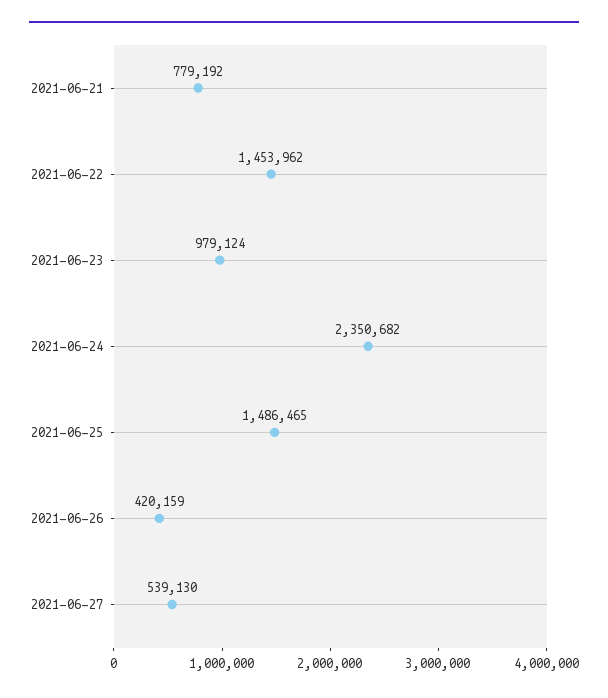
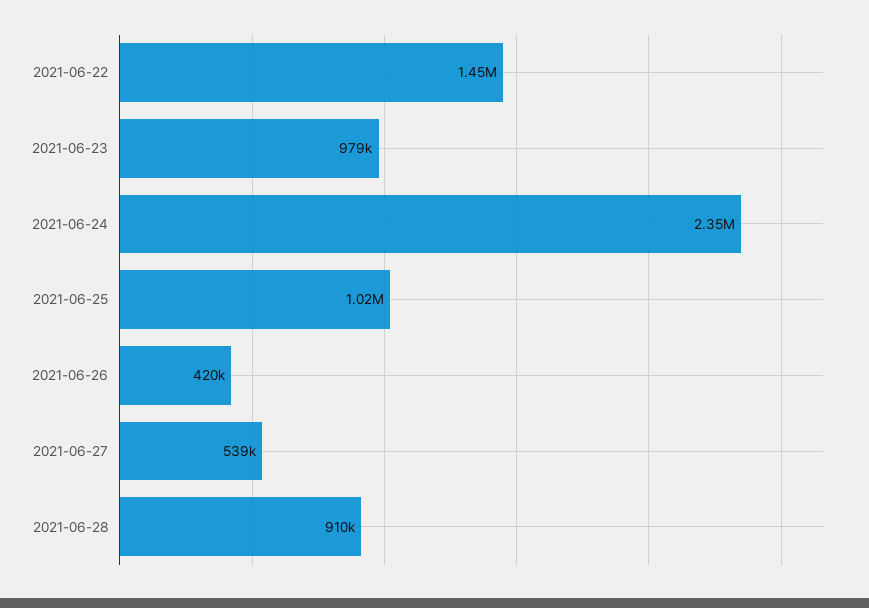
2021-06-21: 779192 -> none
2021-06-25: 1486465 -> 1020000
2021-06-28: none -> 910000

